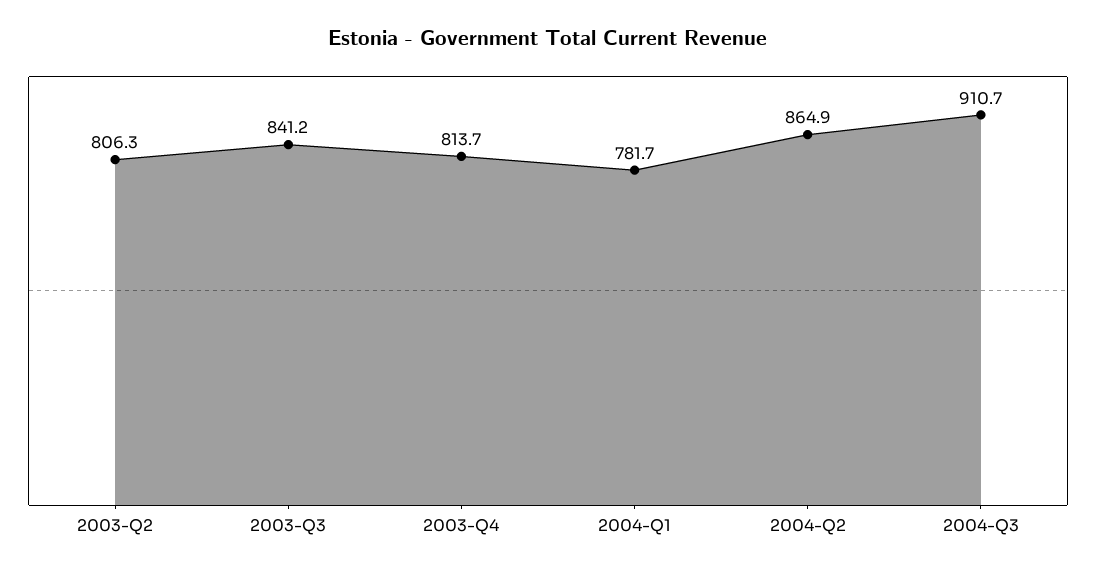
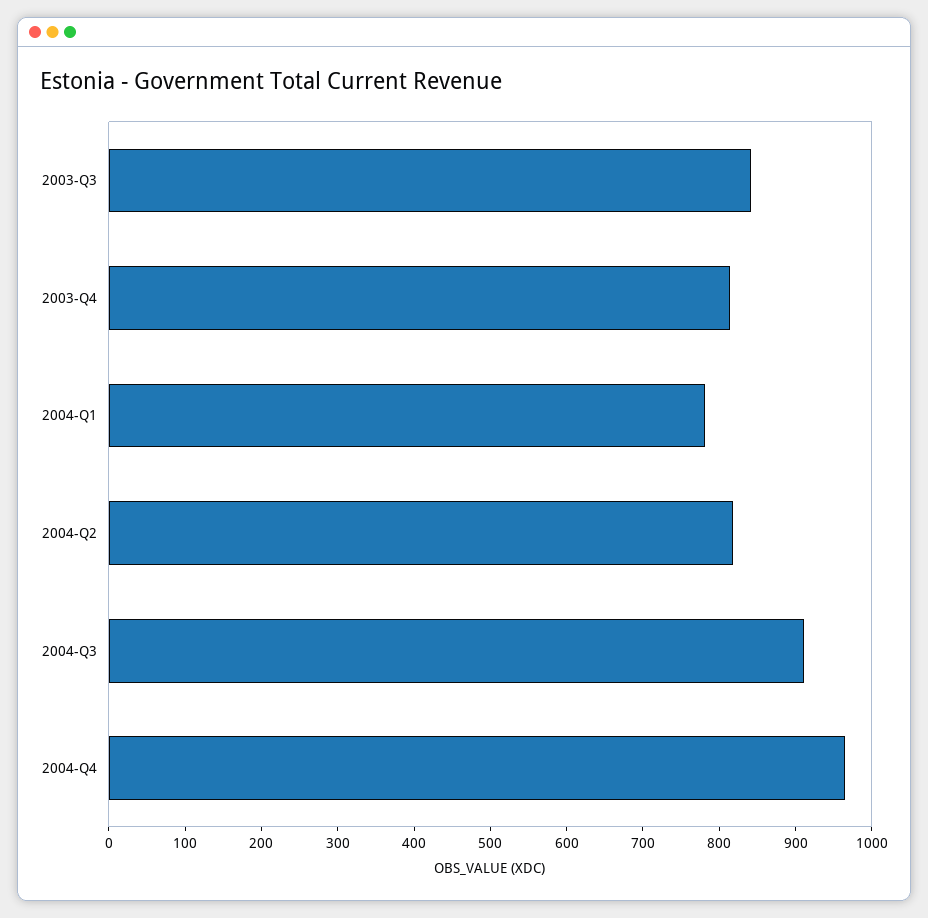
2003-Q2: 806.3 -> none
2004-Q2: 864.9 -> 820
2004-Q4: none -> 960

